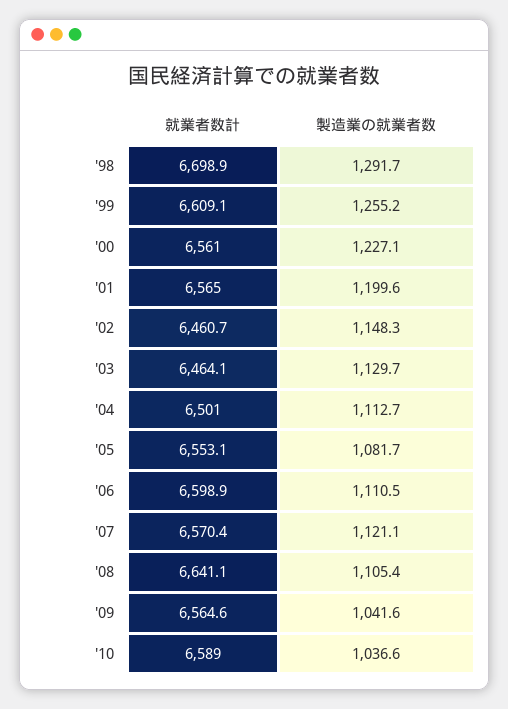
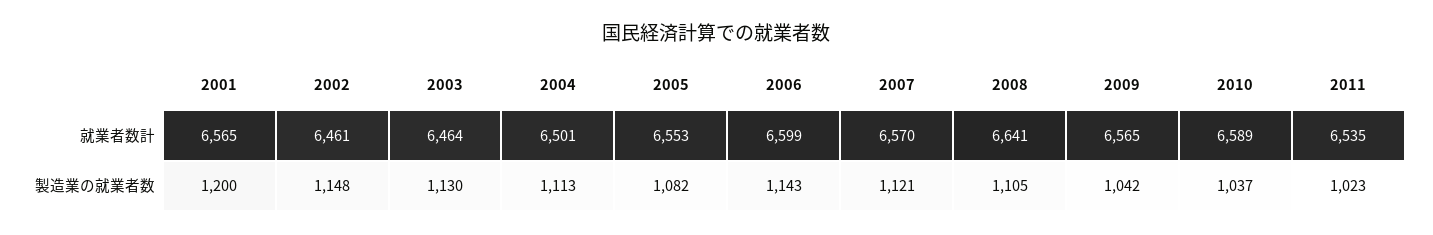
就業者数計, '98: 6698.9 -> none
製造業の就業者数, '98: 1291.7 -> none
就業者数計, '99: 6609.1 -> none
製造業の就業者数, '99: 1255.2 -> none
就業者数計, '00: 6561 -> none
製造業の就業者数, '00: 1227.1 -> none
製造業の就業者数, '06: 1110.5 -> 1143
就業者数計, 2011: none -> 6535
製造業の就業者数, 2011: none -> 1023

